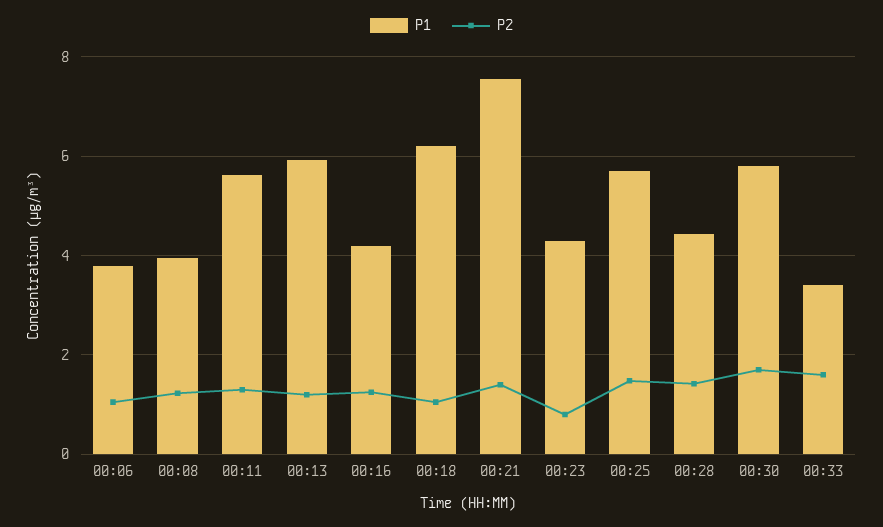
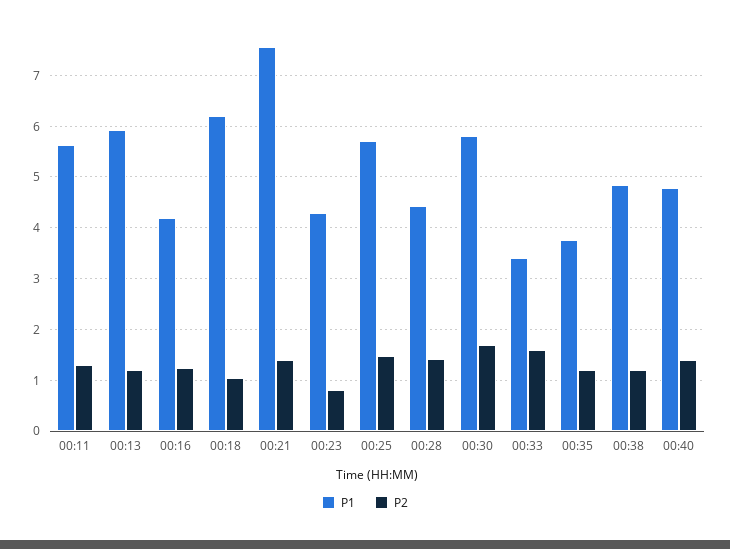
P1, 00:06: 3.8 -> none
P2, 00:06: 1 -> none
P1, 00:08: 4 -> none
P2, 00:08: 1.2 -> none
P1, 00:35: none -> 3.8
P2, 00:35: none -> 1.2
P1, 00:38: none -> 4.8
P2, 00:38: none -> 1.2
P1, 00:40: none -> 4.8
P2, 00:40: none -> 1.4

